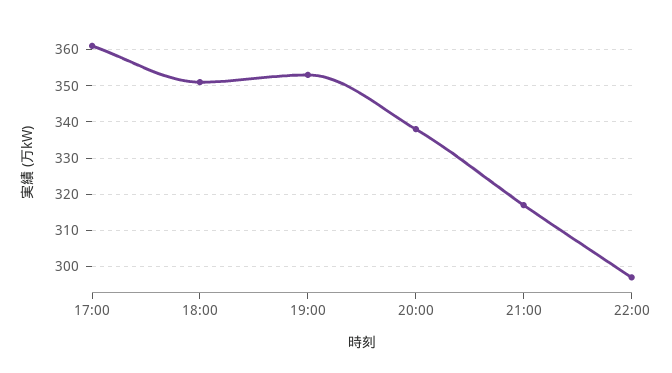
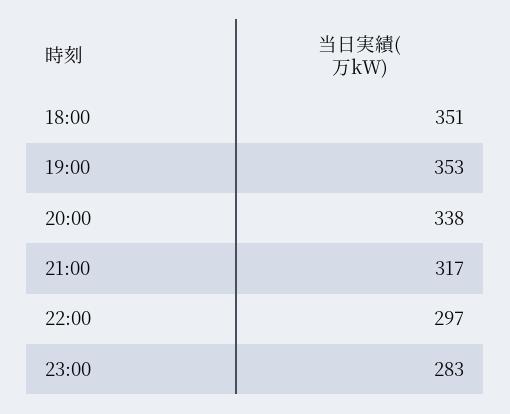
17:00: 360 -> none
23:00: none -> 283

